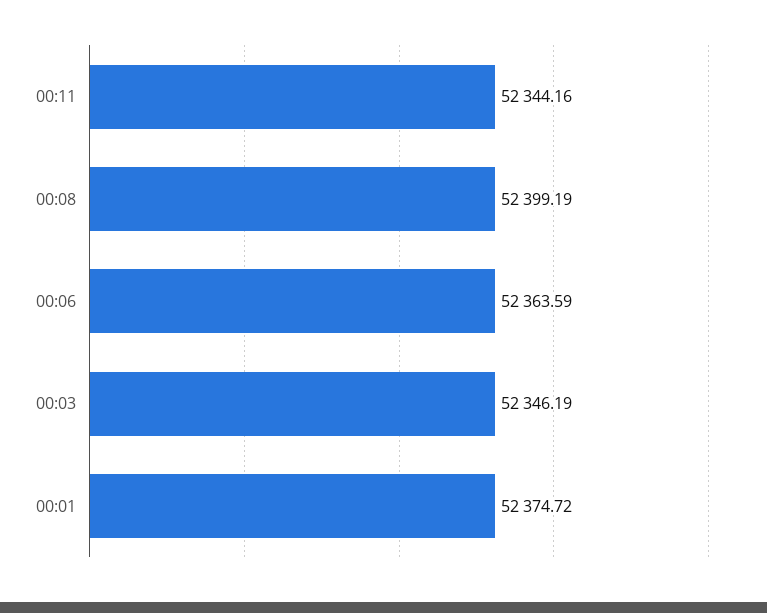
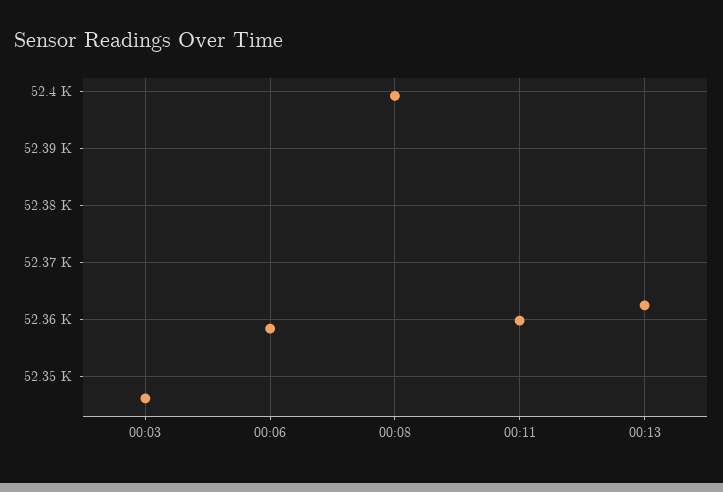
00:11: 52344.16 -> 52360
00:06: 52363.59 -> 52358
00:01: 52374.72 -> none
00:13: none -> 52362

